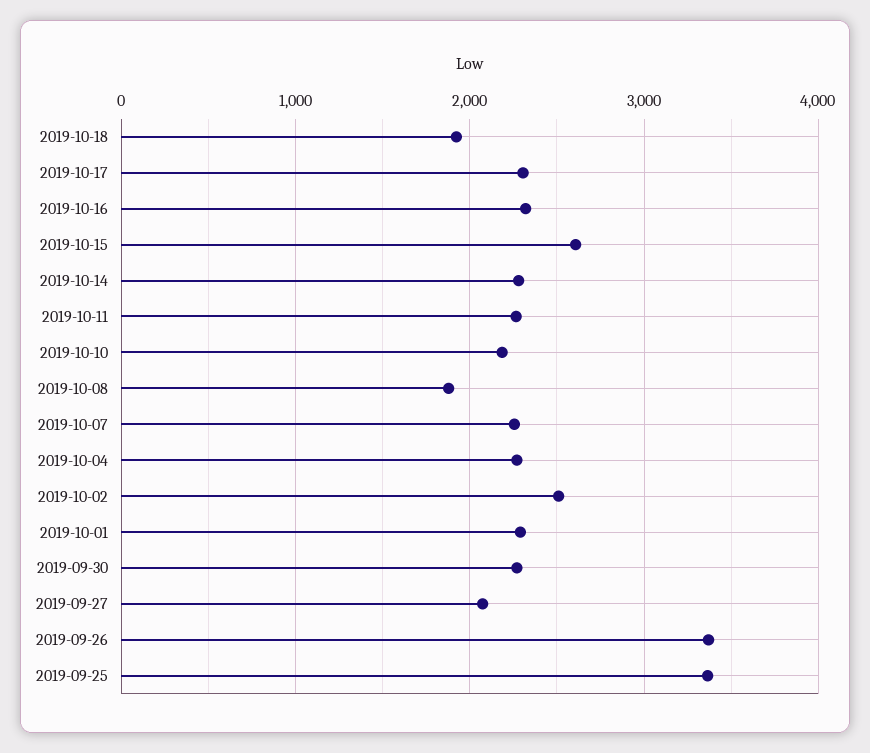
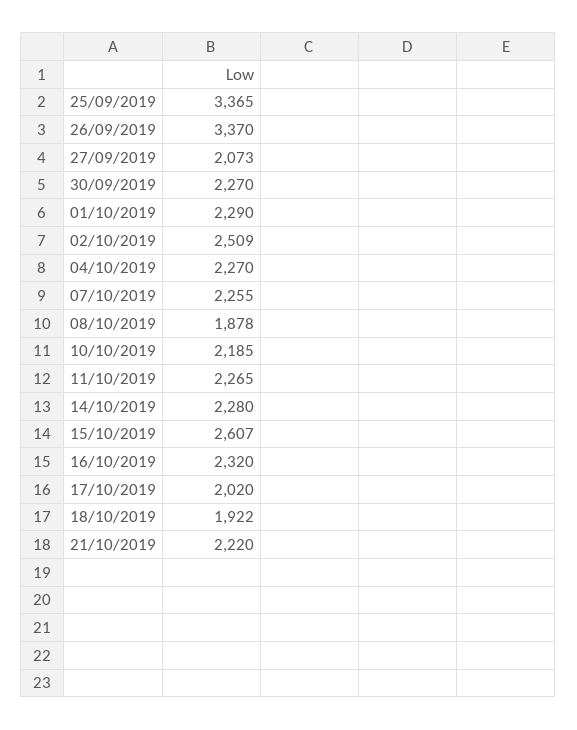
2019-10-17: 2300 -> 2020
21/10/2019: none -> 2220

